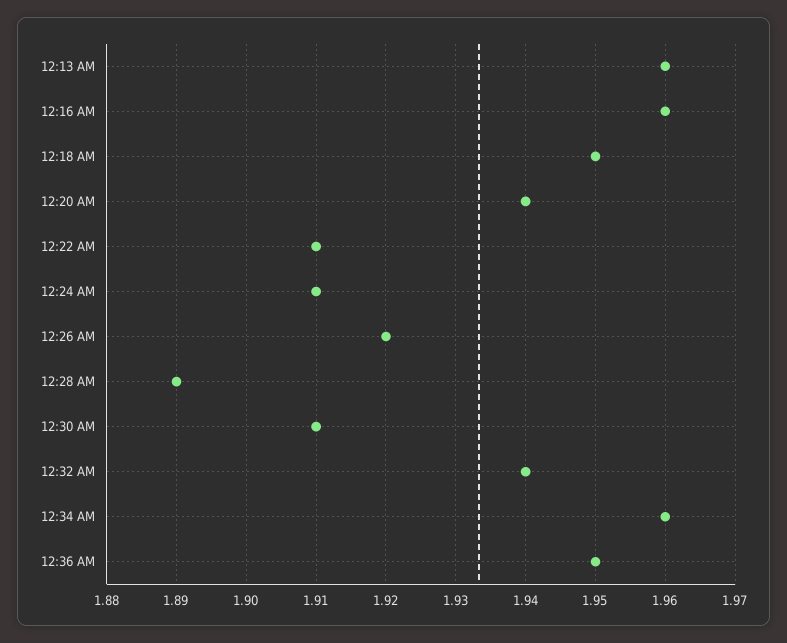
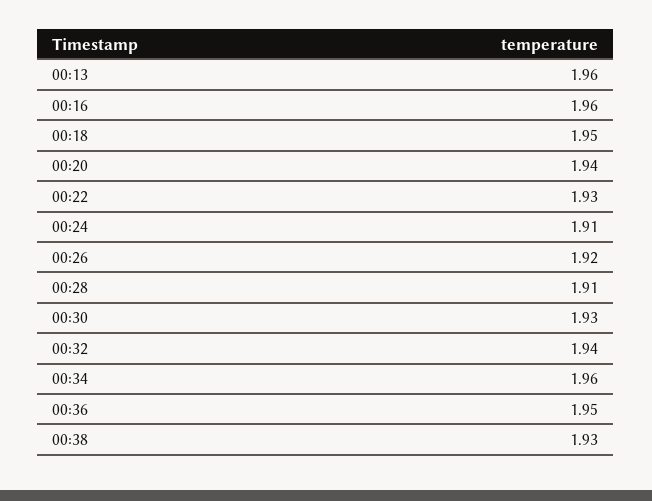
12:22 AM: 1.91 -> 1.93
12:28 AM: 1.89 -> 1.91
12:30 AM: 1.91 -> 1.93
00:38: none -> 1.93

